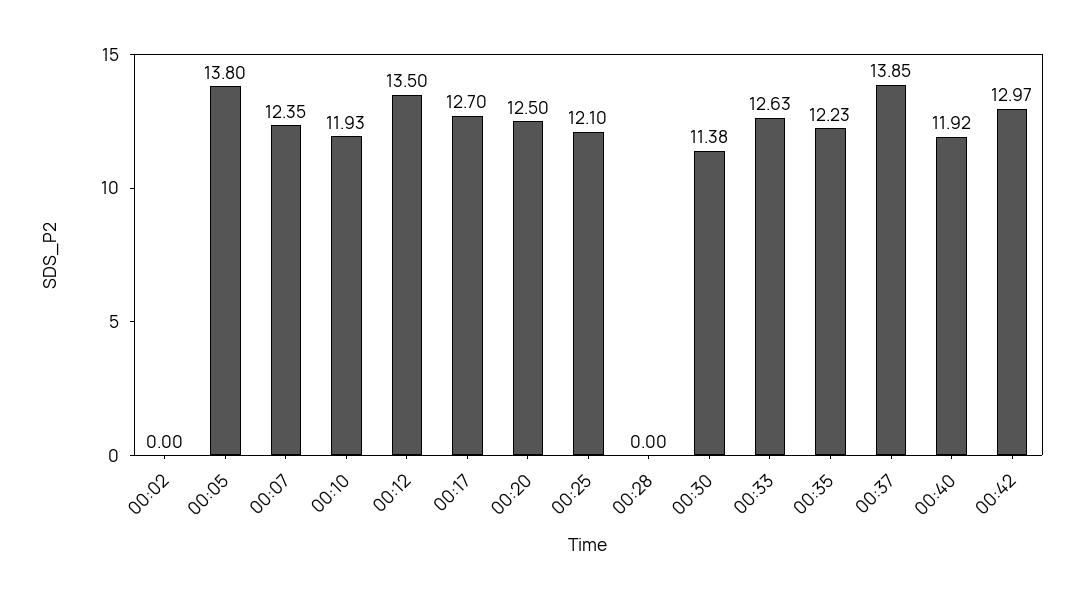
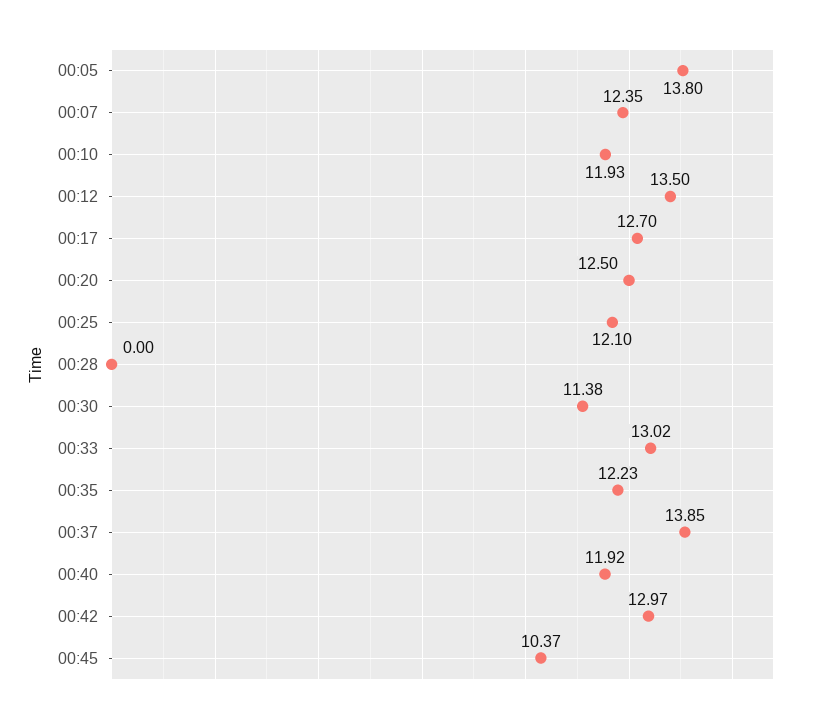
00:02: 0 -> none
00:33: 12.63 -> 13.02
00:45: none -> 10.37

